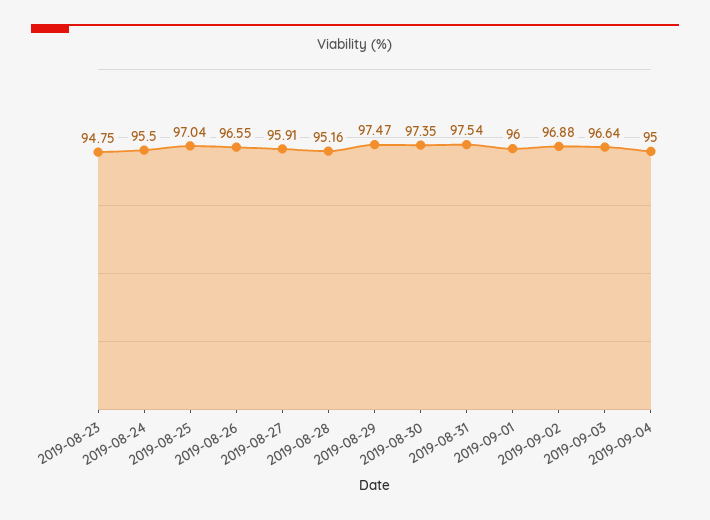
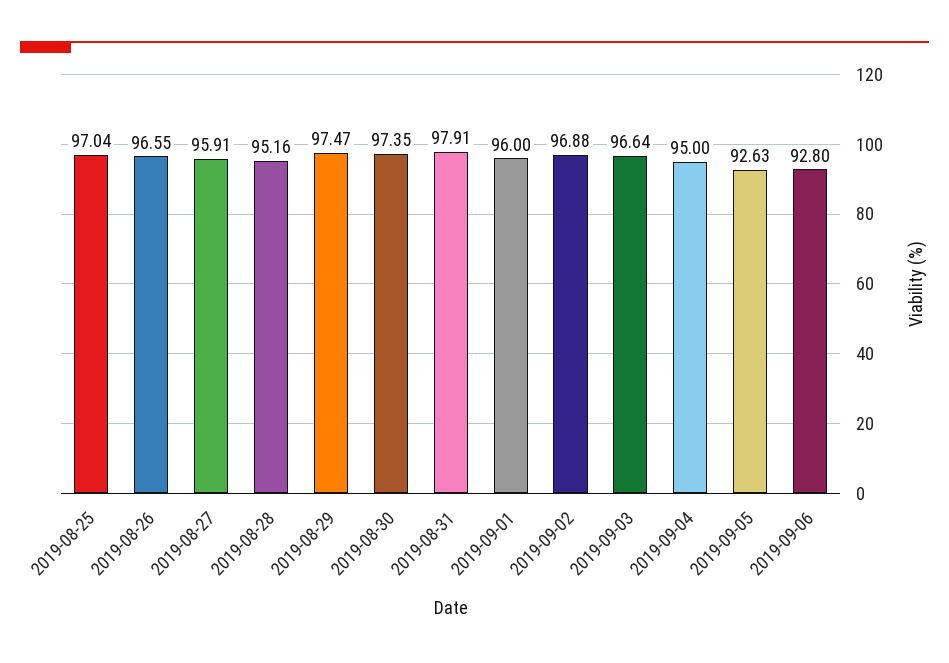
2019-08-23: 94.75 -> none
2019-08-24: 95.5 -> none
2019-08-31: 97.54 -> 97.91
2019-09-05: none -> 92.63
2019-09-06: none -> 92.8

